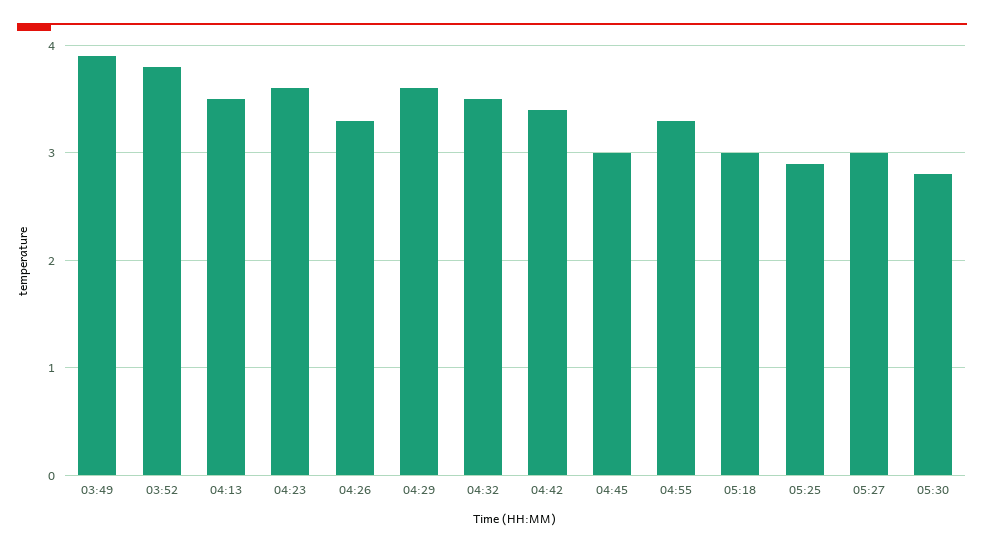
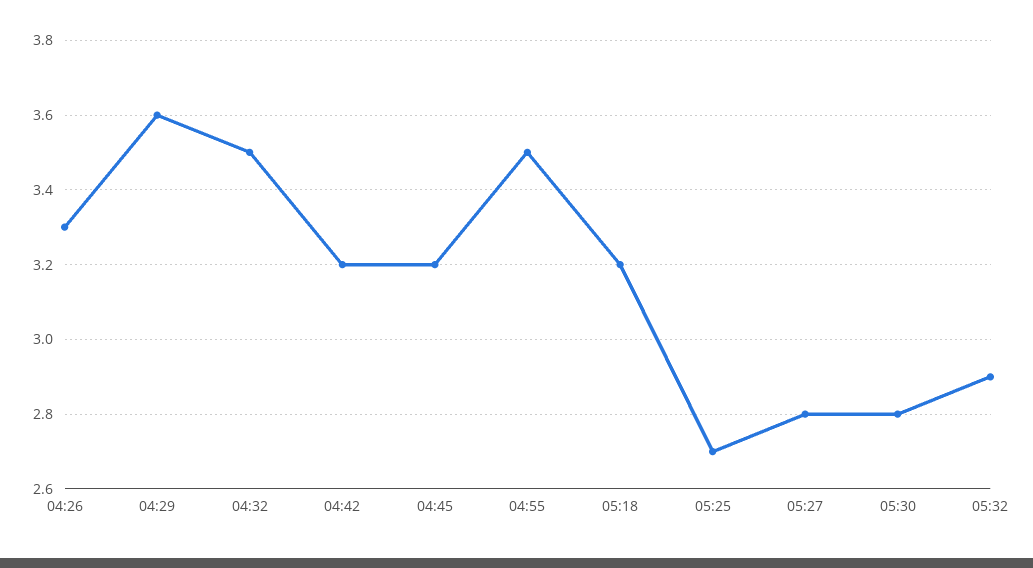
03:49: 3.9 -> none
03:52: 3.8 -> none
04:13: 3.5 -> none
04:23: 3.6 -> none
04:42: 3.4 -> 3.2
04:45: 3 -> 3.2
04:55: 3.3 -> 3.5
05:18: 3 -> 3.2
05:25: 2.9 -> 2.7
05:27: 3 -> 2.8
05:32: none -> 2.9

